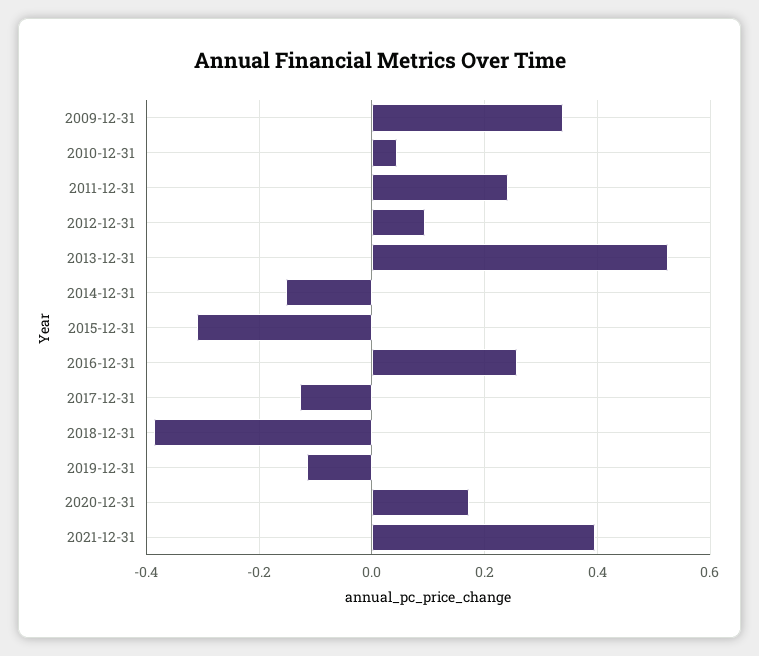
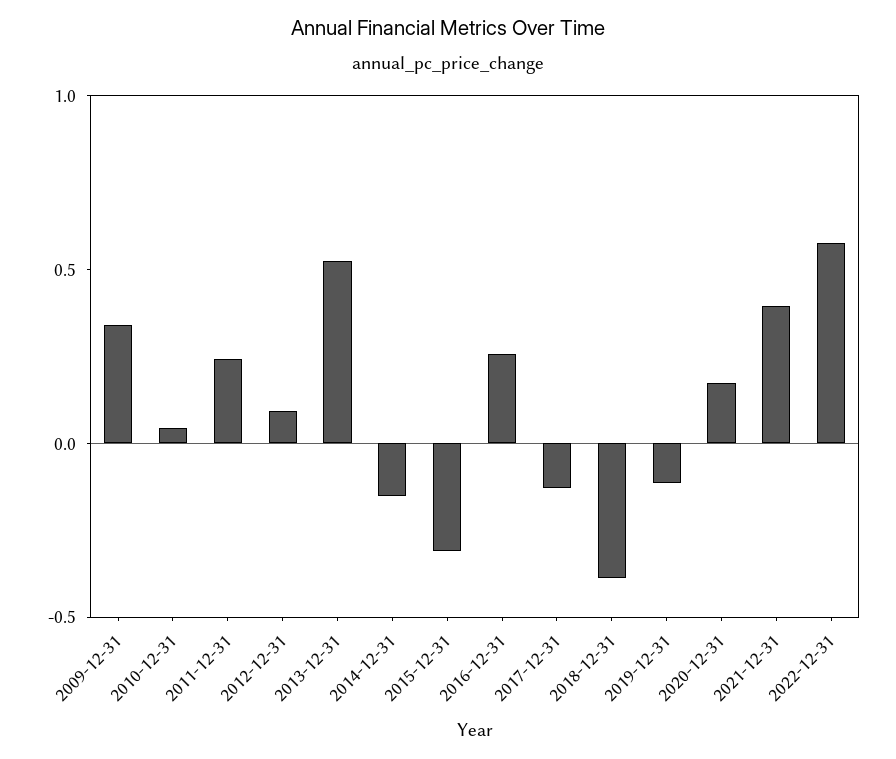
2022-12-31: none -> 0.6

